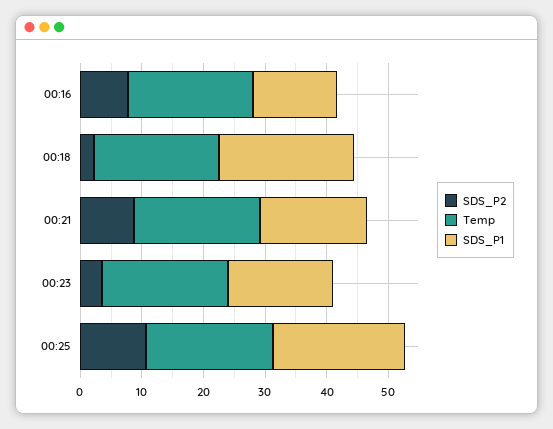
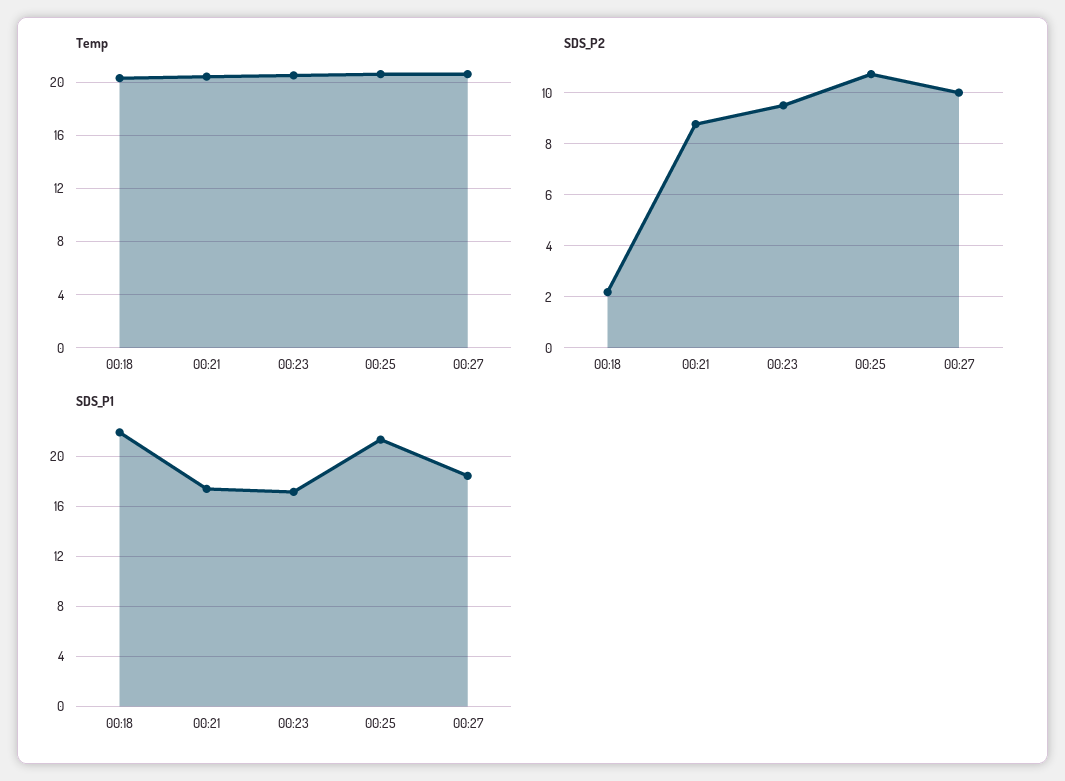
SDS_P2, 00:16: 8 -> none
Temp, 00:16: 20 -> none
SDS_P1, 00:16: 14 -> none
SDS_P2, 00:23: 4 -> 9.5
Temp, 00:27: none -> 20.5
SDS_P2, 00:27: none -> 10
SDS_P1, 00:27: none -> 18.5

